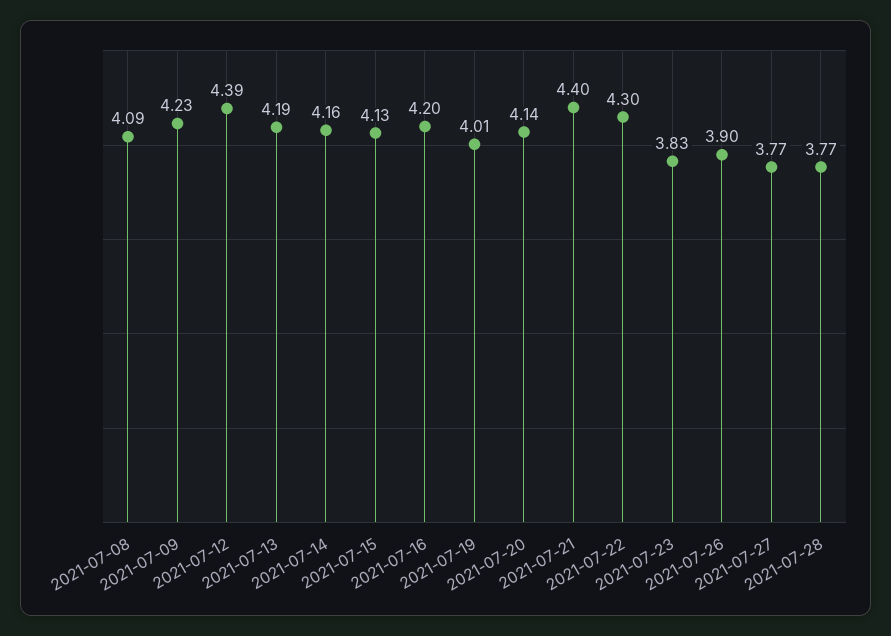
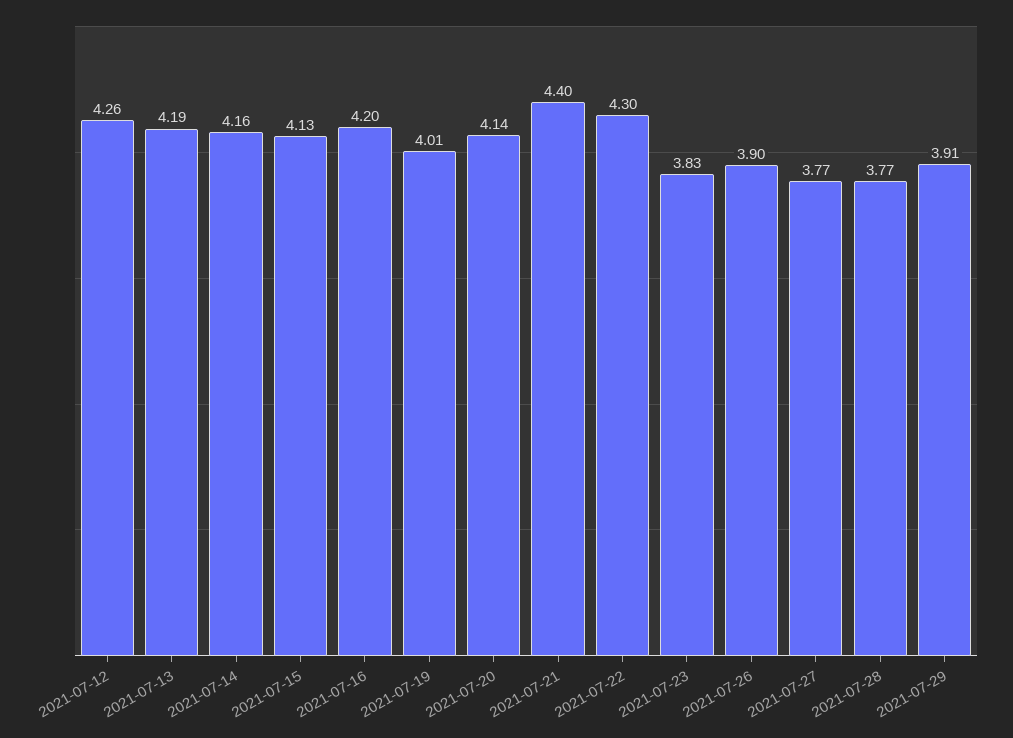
2021-07-08: 4.09 -> none
2021-07-09: 4.23 -> none
2021-07-12: 4.39 -> 4.26
2021-07-29: none -> 3.91

